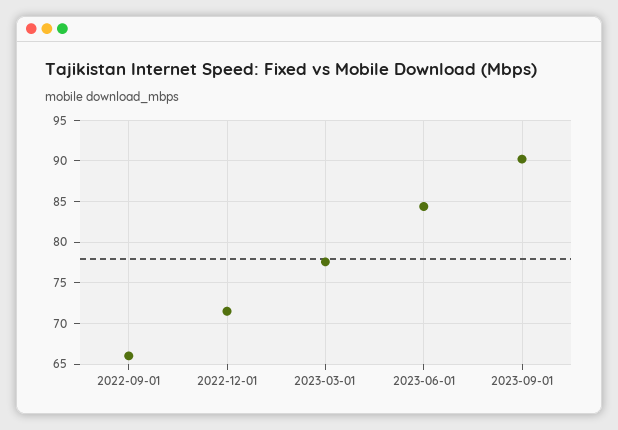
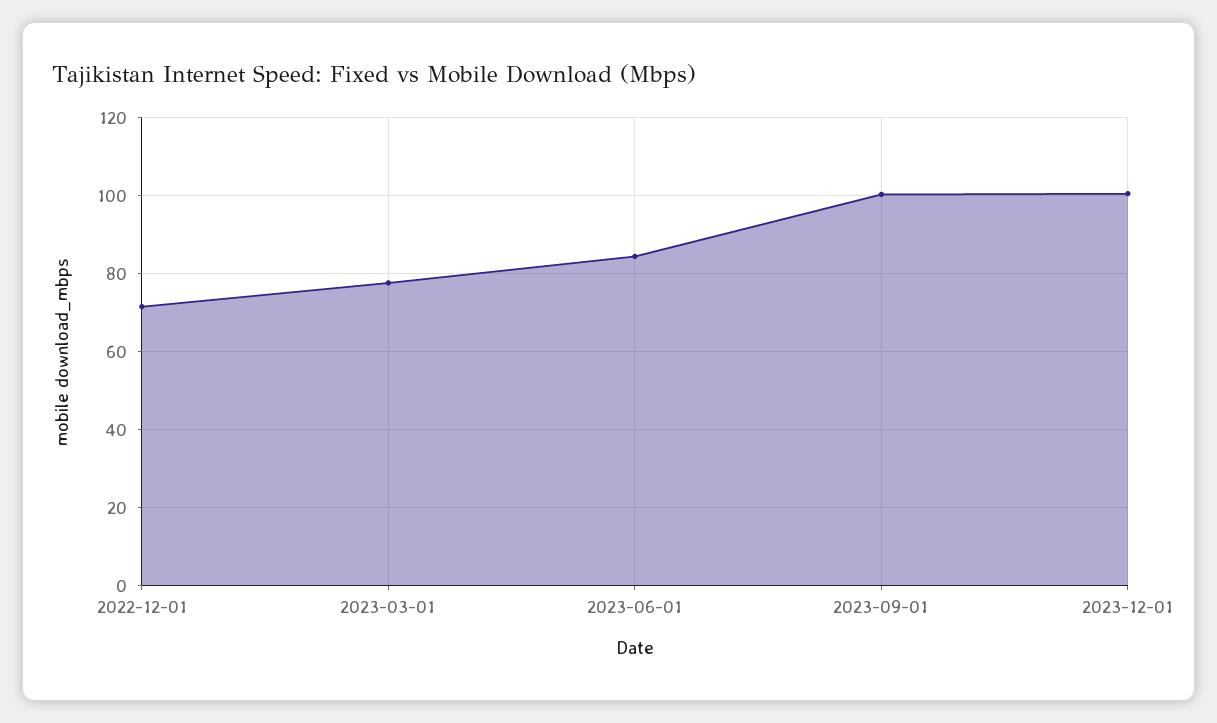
2022-09-01: 66 -> none
2023-09-01: 90 -> 100
2023-12-01: none -> 100

